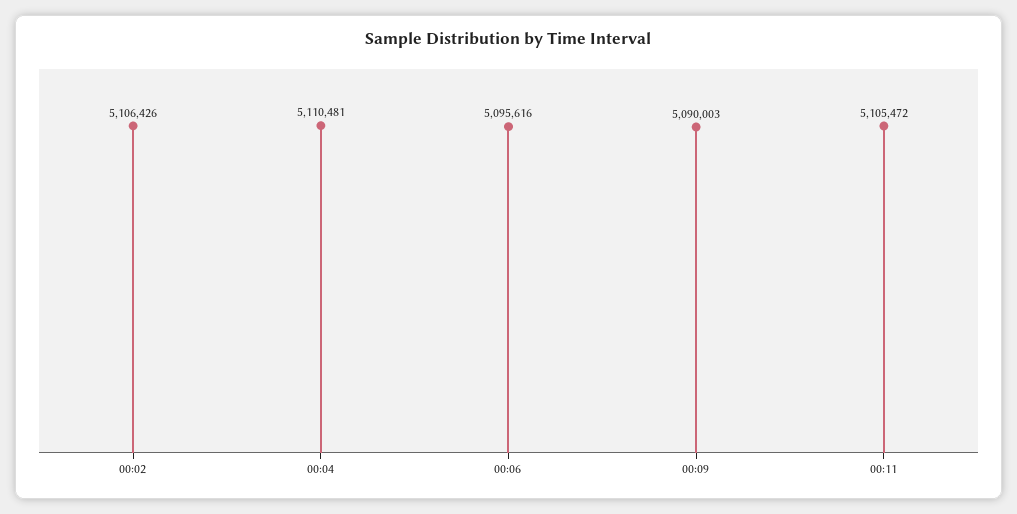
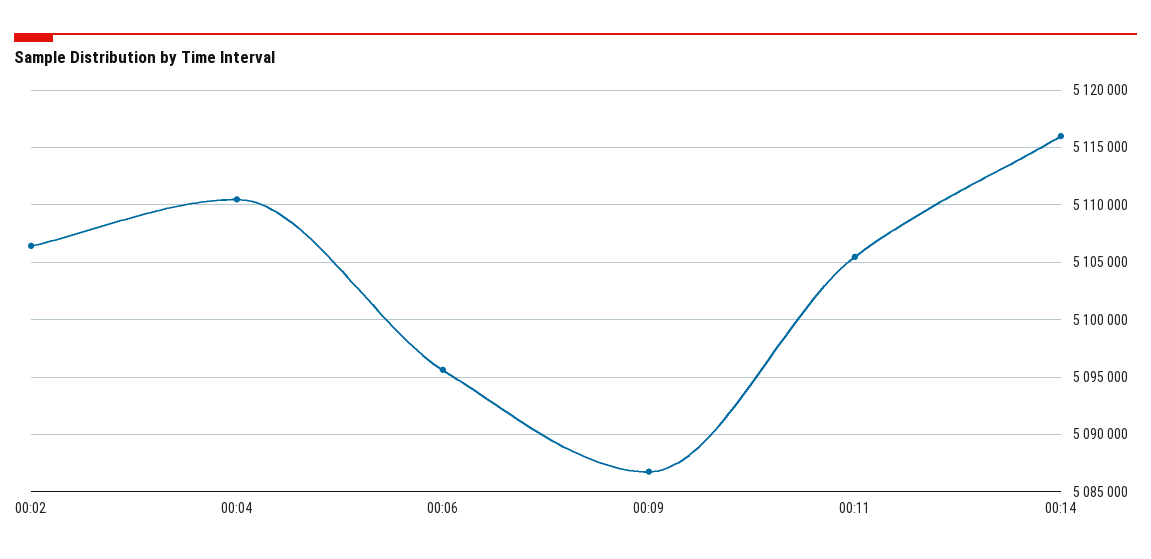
00:09: 5090003 -> 5087000
00:14: none -> 5116000

